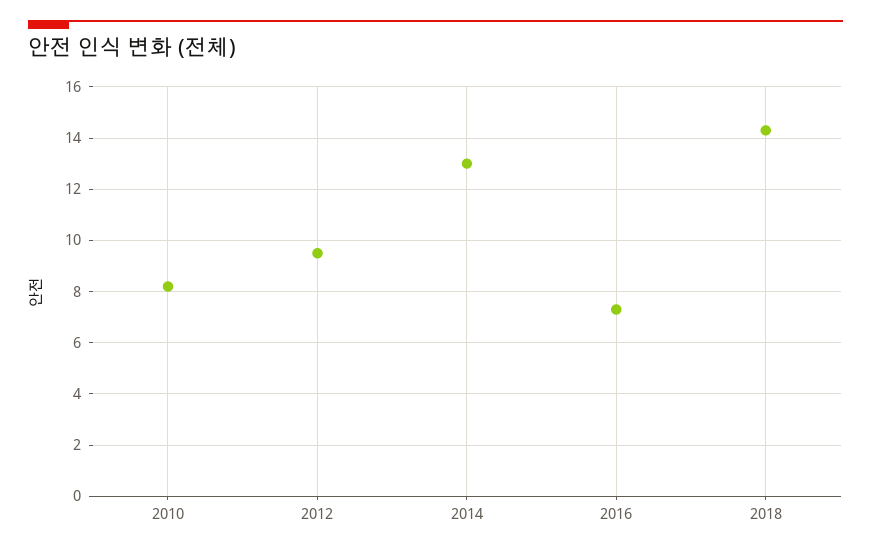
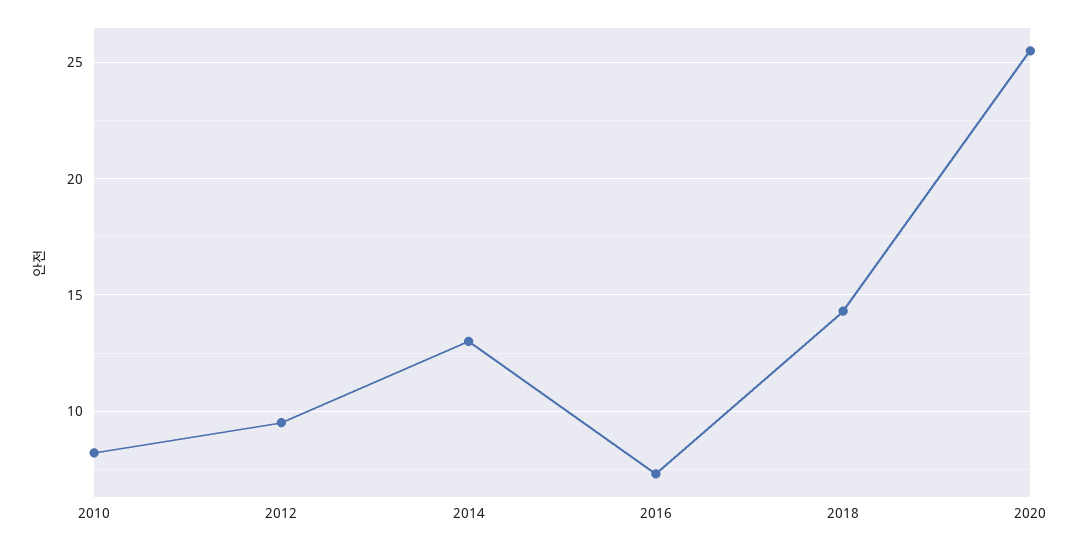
2020: none -> 25.5

